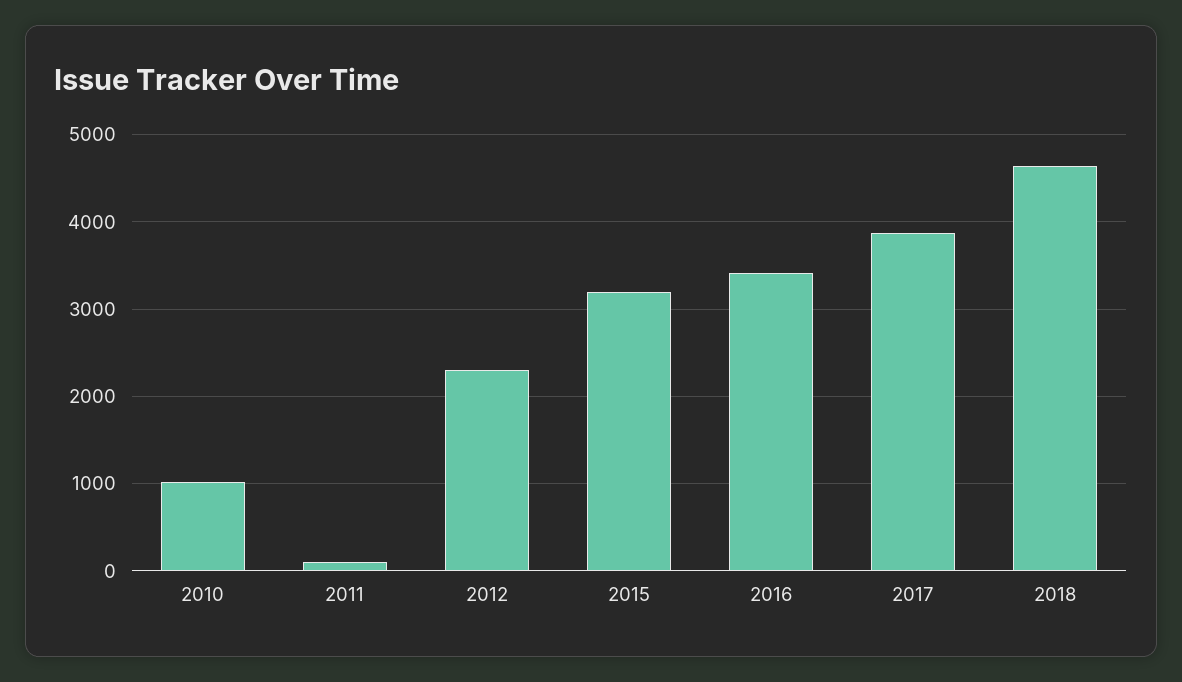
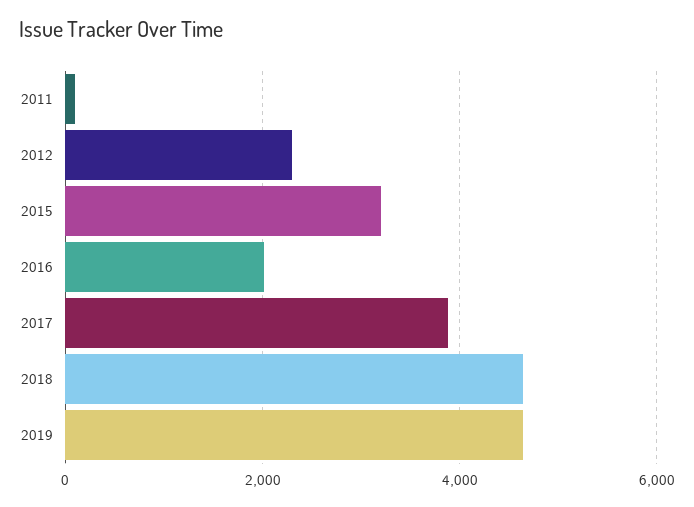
2010: 1000 -> none
2016: 3400 -> 2000
2019: none -> 4600

